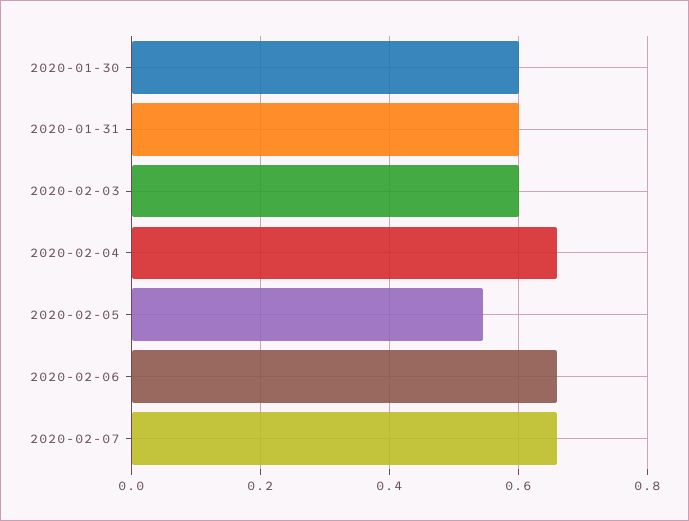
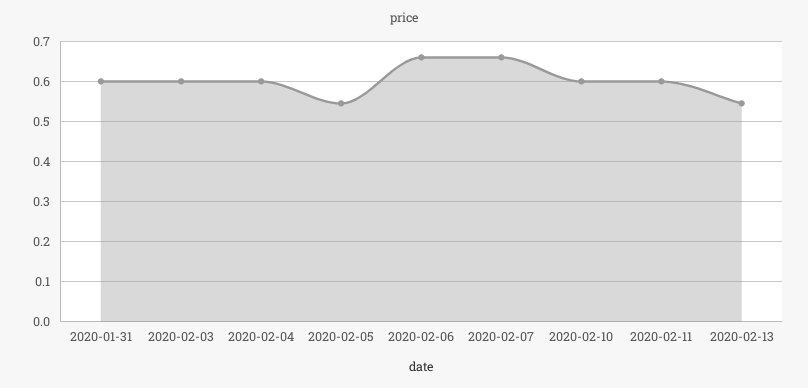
2020-01-30: 0.6 -> none
2020-02-04: 0.66 -> 0.6
2020-02-10: none -> 0.6
2020-02-11: none -> 0.6
2020-02-13: none -> 0.54

